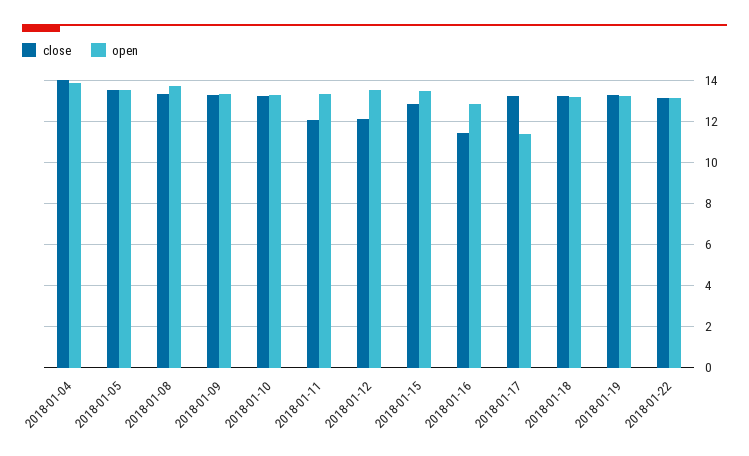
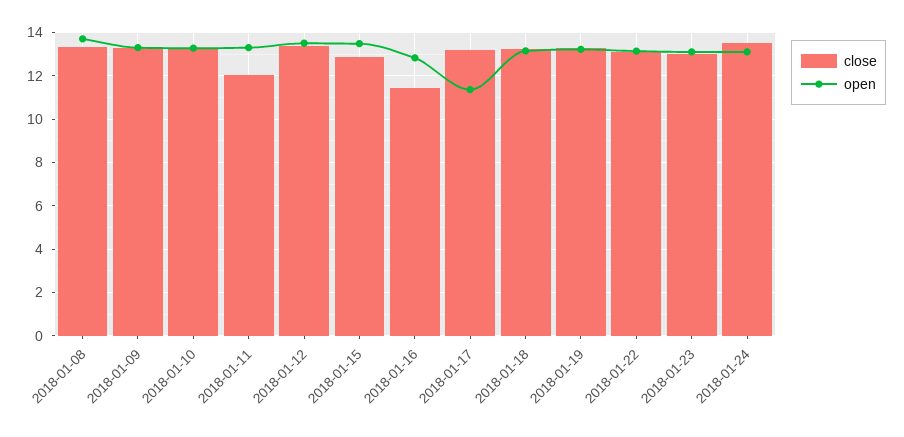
close, 2018-01-04: 14 -> none
open, 2018-01-04: 14 -> none
close, 2018-01-05: 13.5 -> none
open, 2018-01-05: 13.5 -> none
close, 2018-01-12: 12 -> 13.5
close, 2018-01-23: none -> 13
open, 2018-01-23: none -> 13
close, 2018-01-24: none -> 13.5
open, 2018-01-24: none -> 13

